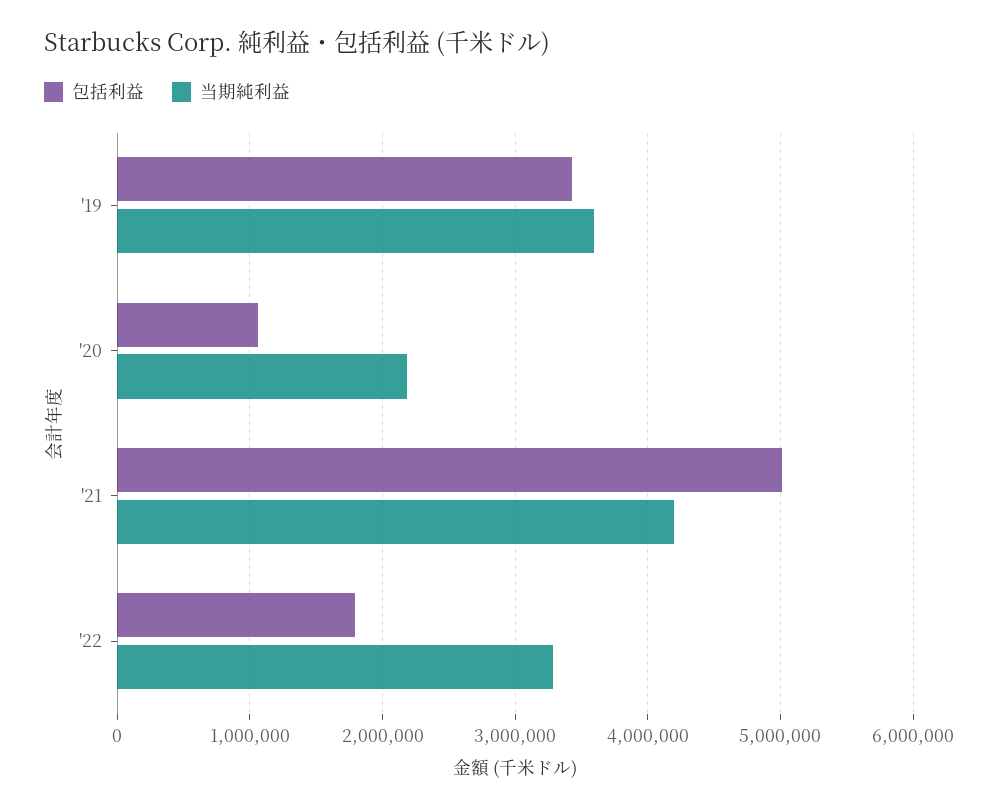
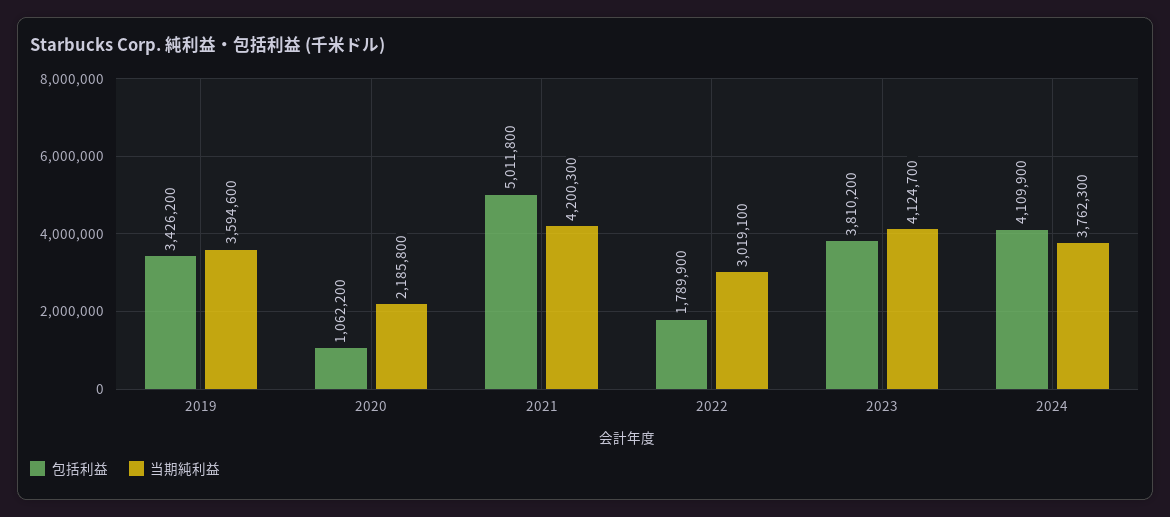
当期純利益, '22: 3300000 -> 3019100
包括利益, 2023: none -> 3810200
当期純利益, 2023: none -> 4124700
包括利益, 2024: none -> 4109900
当期純利益, 2024: none -> 3762300

